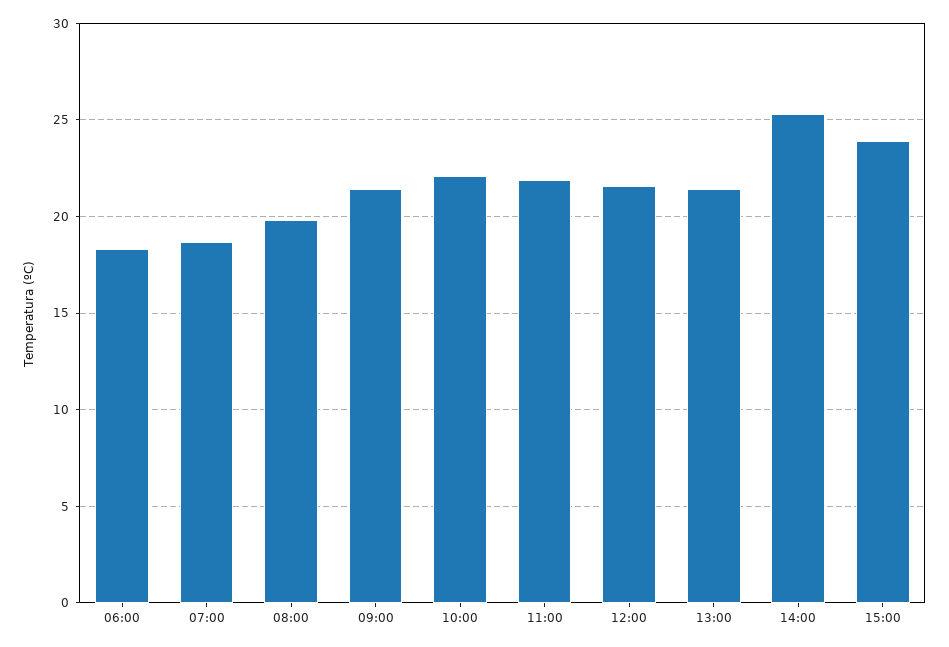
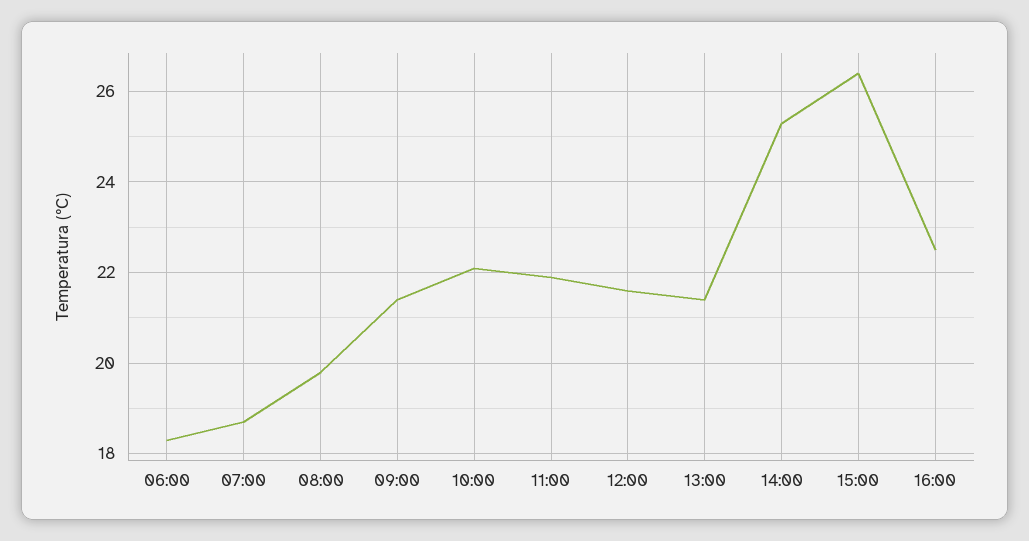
15:00: 24 -> 26.5
16:00: none -> 22.5

